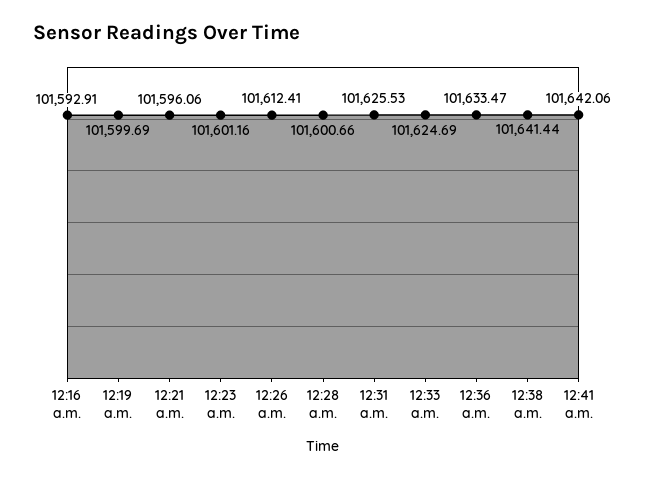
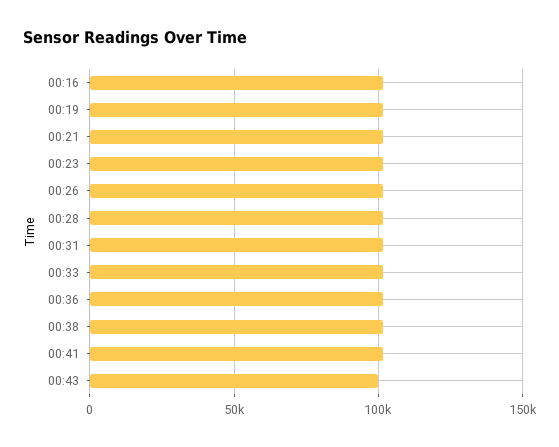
00:43: none -> 100000

